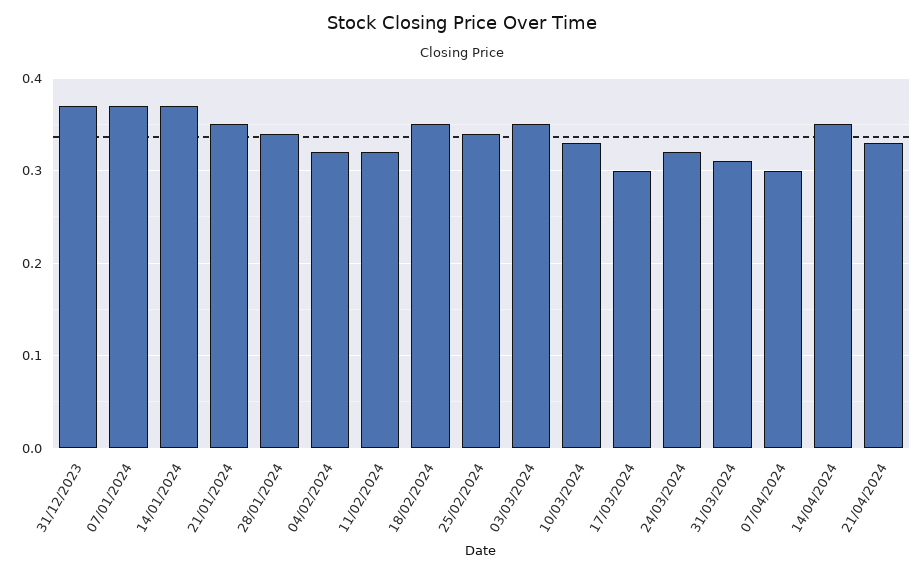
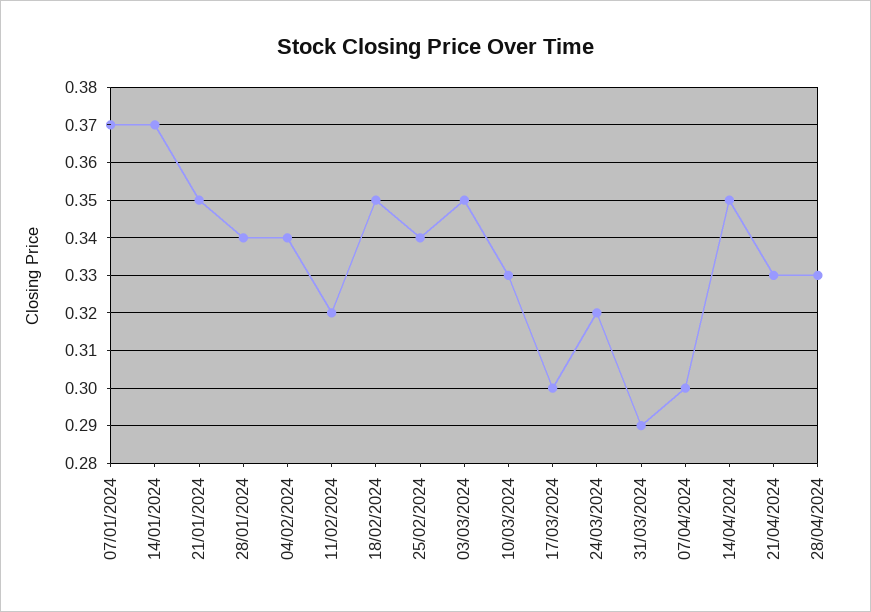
31/12/2023: 0.37 -> none
04/02/2024: 0.32 -> 0.34
31/03/2024: 0.31 -> 0.29
28/04/2024: none -> 0.33

